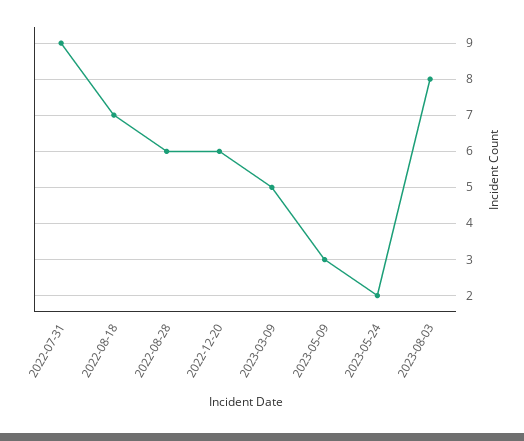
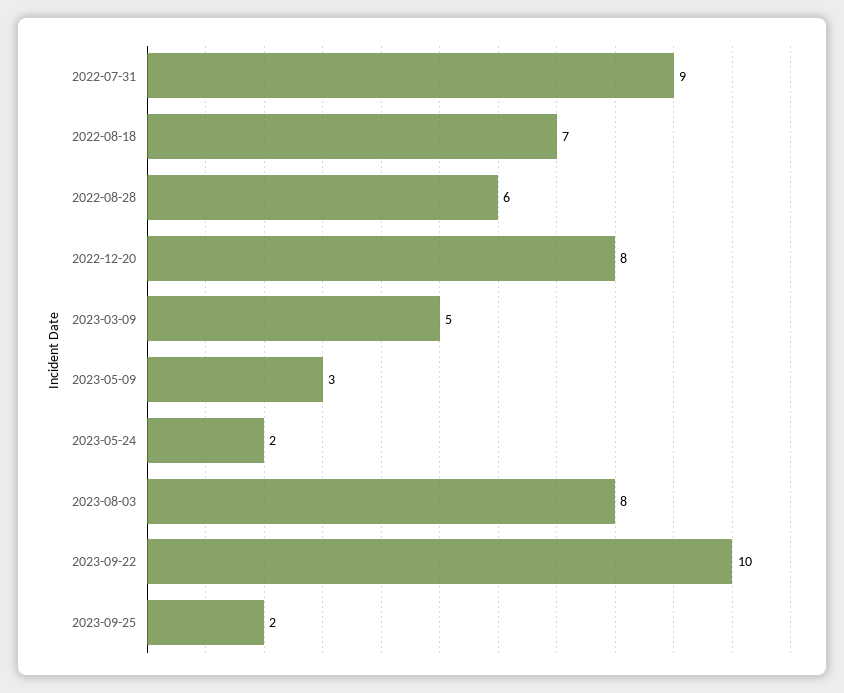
2022-12-20: 6 -> 8
2023-09-22: none -> 10
2023-09-25: none -> 2

